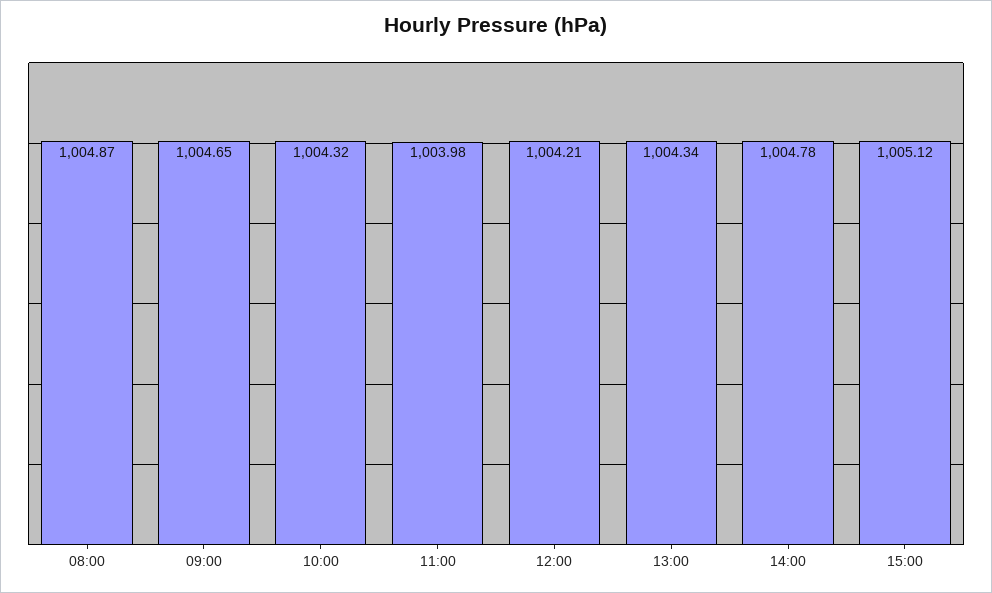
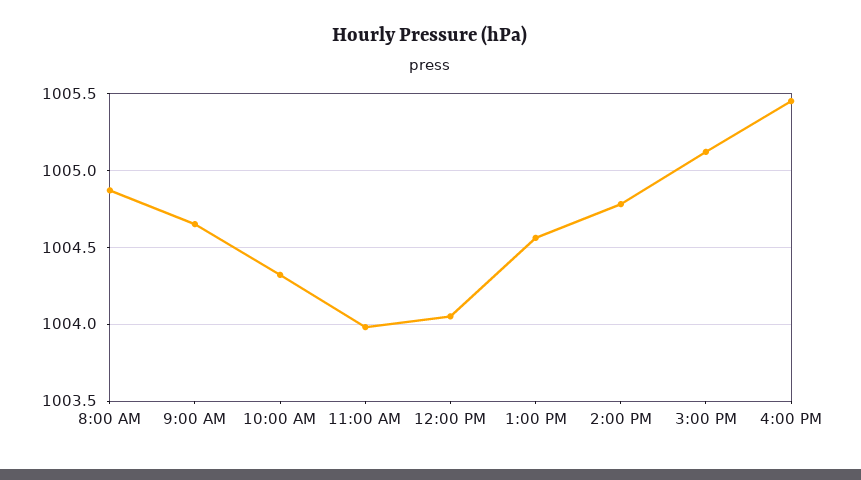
12:00: 1004.21 -> 1004.05
13:00: 1004.34 -> 1004.55
4:00 PM: none -> 1005.45

